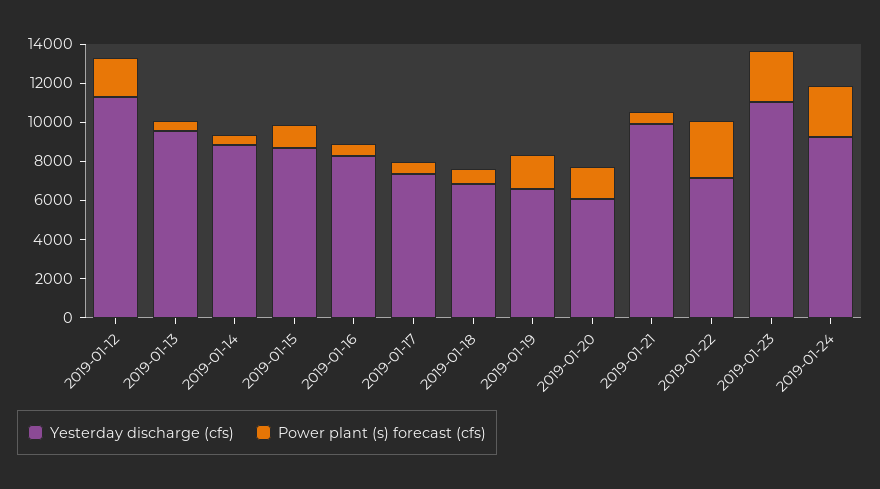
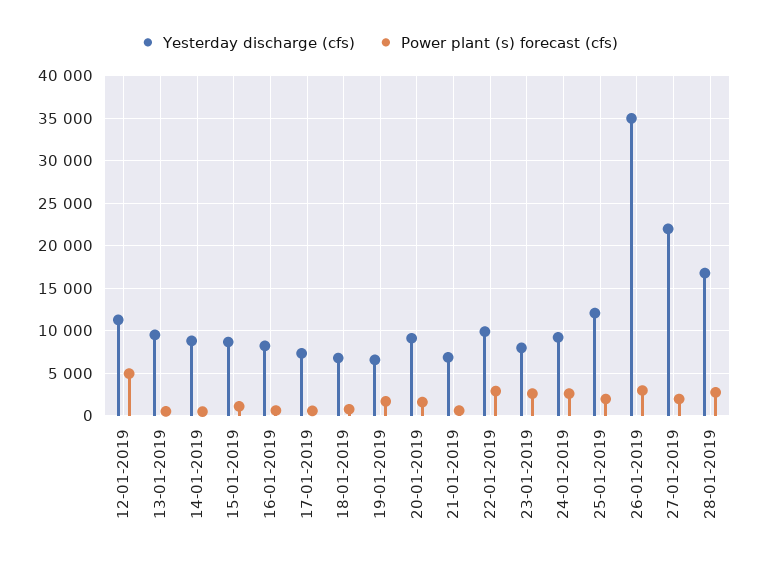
Power plant (s) forecast (cfs), 2019-01-12: 2000 -> 5000
Yesterday discharge (cfs), 2019-01-20: 6000 -> 9000
Yesterday discharge (cfs), 2019-01-21: 10000 -> 7000
Yesterday discharge (cfs), 2019-01-22: 7000 -> 10000
Yesterday discharge (cfs), 2019-01-23: 11000 -> 8000
Yesterday discharge (cfs), 25-01-2019: none -> 12000
Power plant (s) forecast (cfs), 25-01-2019: none -> 2000
Yesterday discharge (cfs), 26-01-2019: none -> 35000
Power plant (s) forecast (cfs), 26-01-2019: none -> 3000
Yesterday discharge (cfs), 27-01-2019: none -> 22000
Power plant (s) forecast (cfs), 27-01-2019: none -> 2000
Yesterday discharge (cfs), 28-01-2019: none -> 17000
Power plant (s) forecast (cfs), 28-01-2019: none -> 3000

